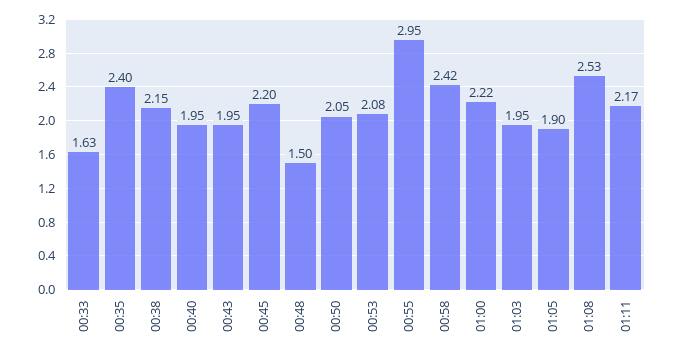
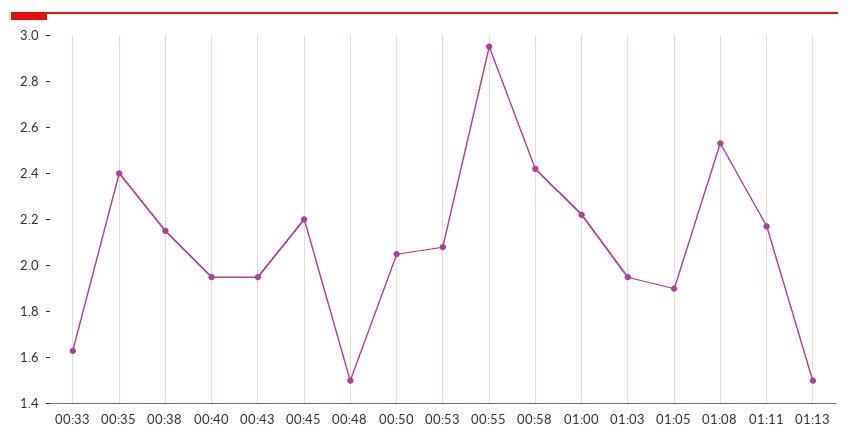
01:13: none -> 1.5

